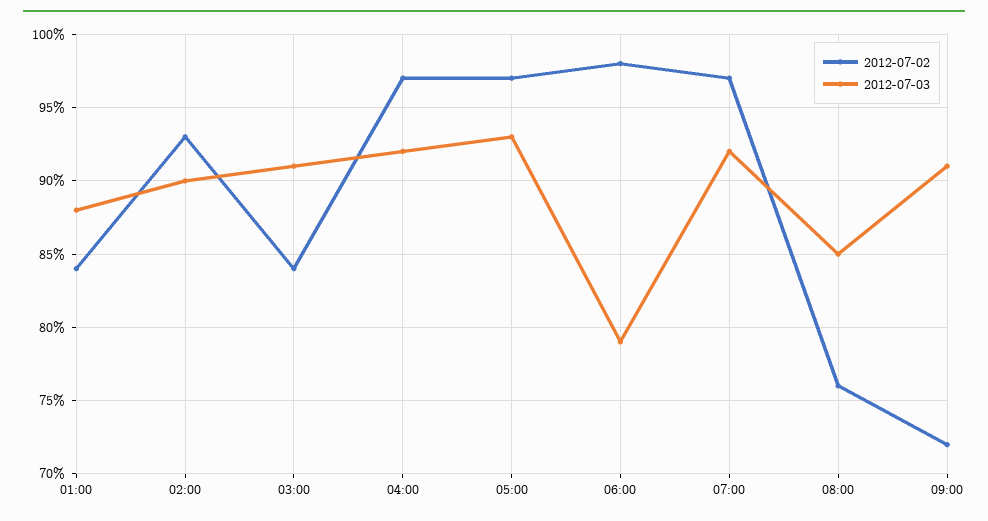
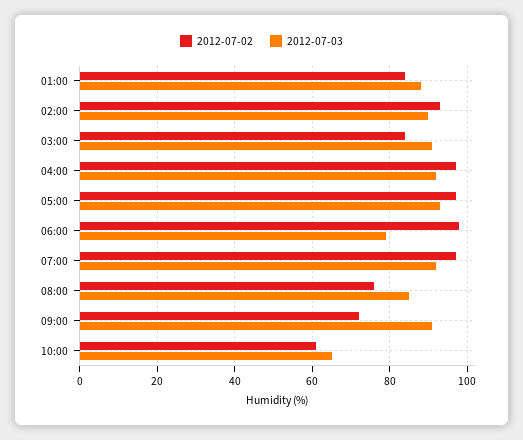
2012-07-02, 10:00: none -> 60
2012-07-03, 10:00: none -> 65

